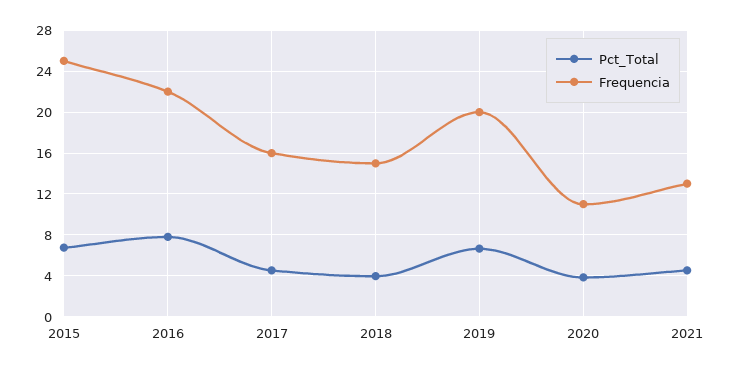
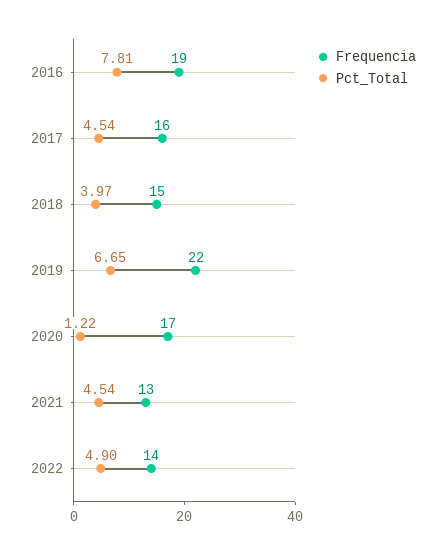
Pct_Total, 2015: 7 -> none
Frequencia, 2015: 25 -> none
Frequencia, 2016: 22 -> 19
Frequencia, 2019: 20 -> 22
Pct_Total, 2020: 4 -> 1.22
Frequencia, 2020: 11 -> 17
Frequencia, 2022: none -> 14
Pct_Total, 2022: none -> 4.9

